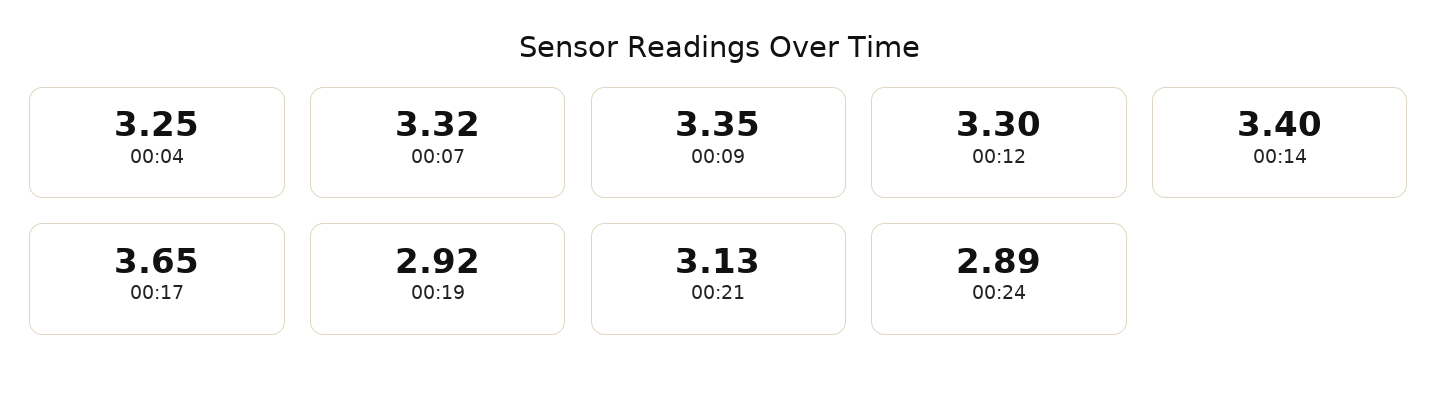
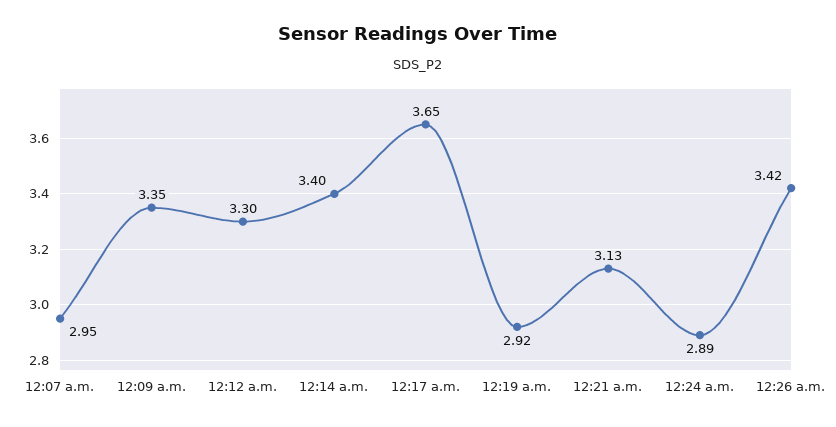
00:04: 3.25 -> none
00:07: 3.32 -> 2.95
12:26 a.m.: none -> 3.42

